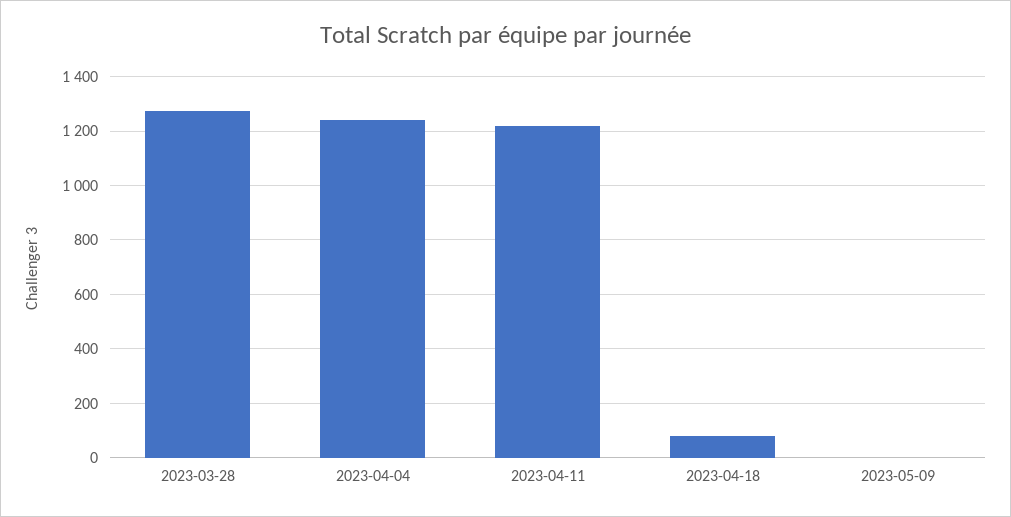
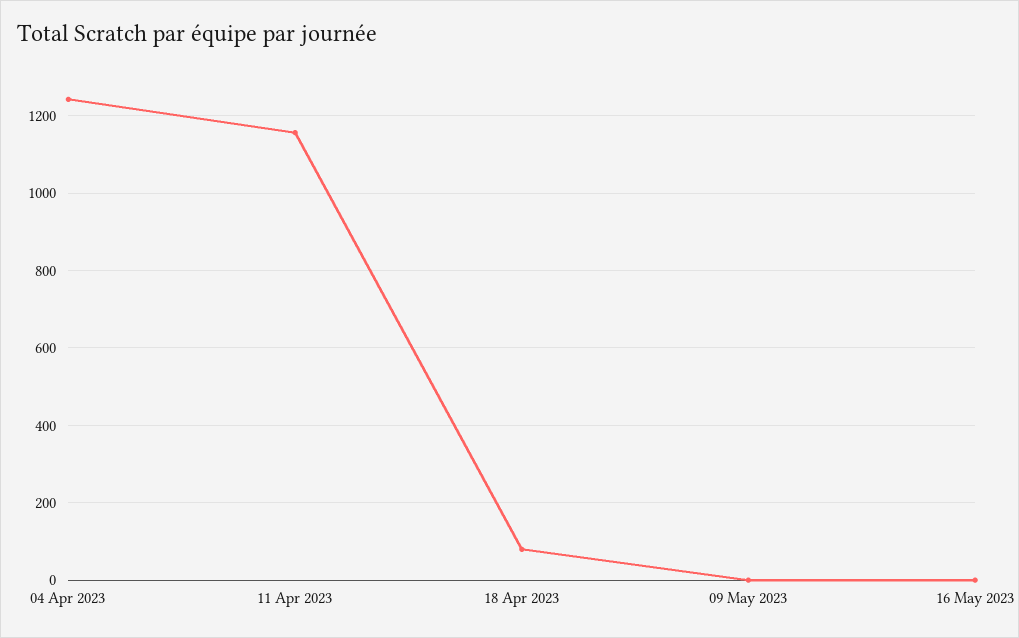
2023-03-28: 1275 -> none
2023-04-11: 1225 -> 1160
16 May 2023: none -> 0

